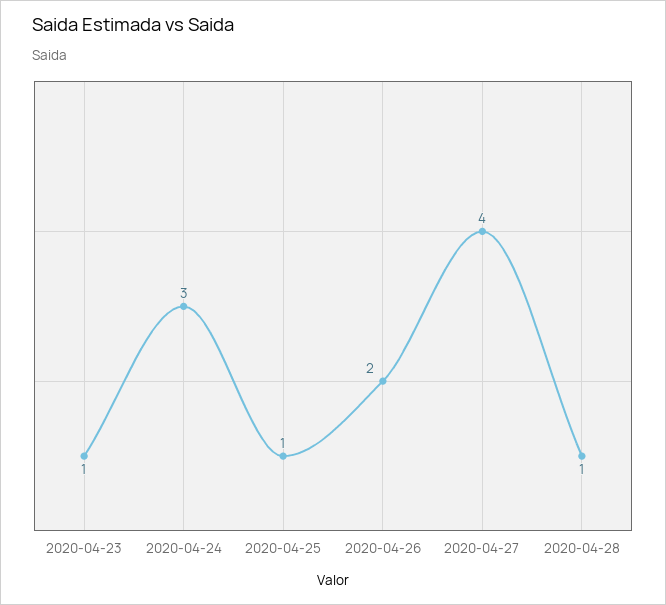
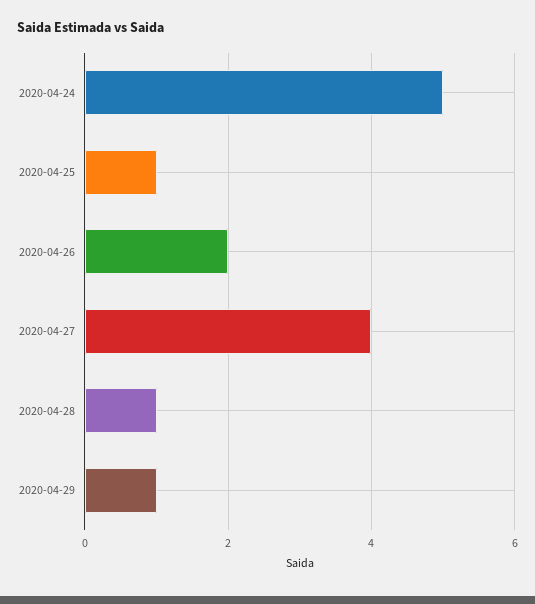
2020-04-23: 1 -> none
2020-04-24: 3 -> 5
2020-04-29: none -> 1

